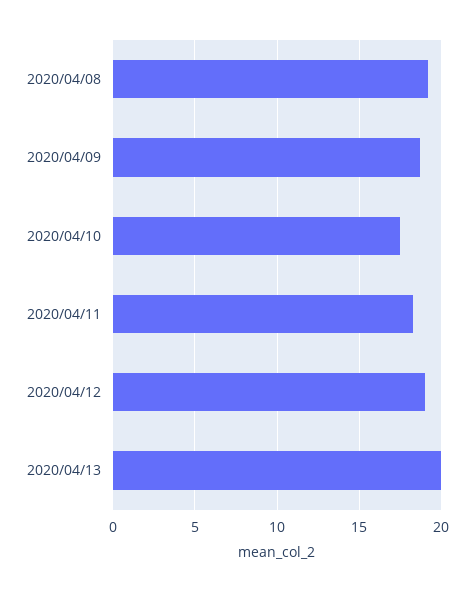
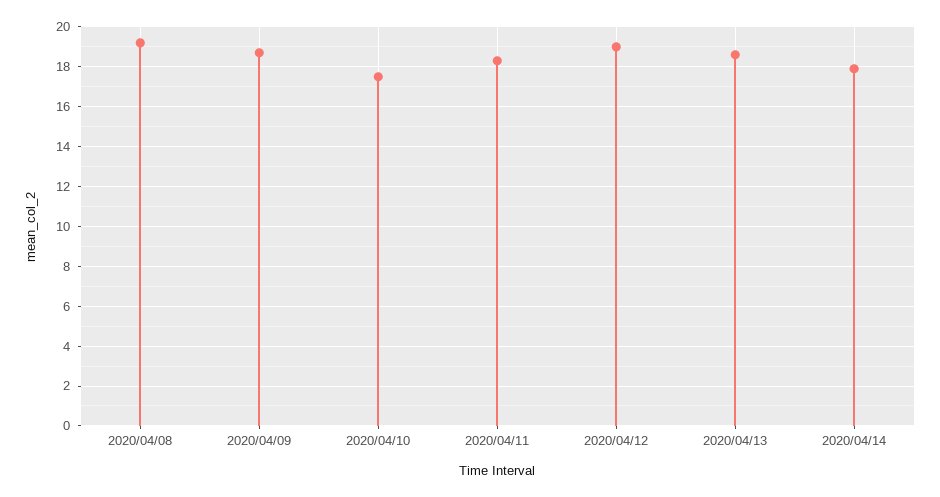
2020/04/13: 20 -> 18.5
2020/04/14: none -> 18

